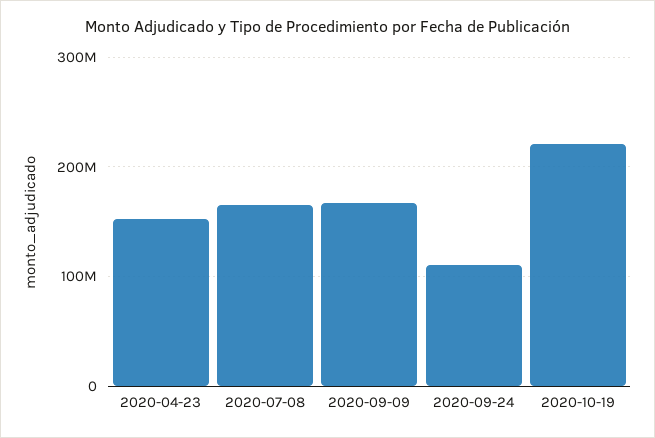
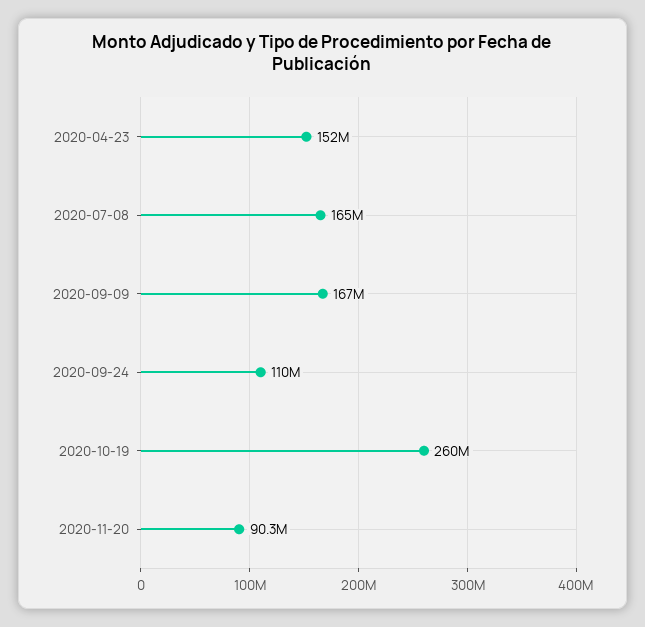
2020-10-19: 220000000 -> 260000000
2020-11-20: none -> 90300000

